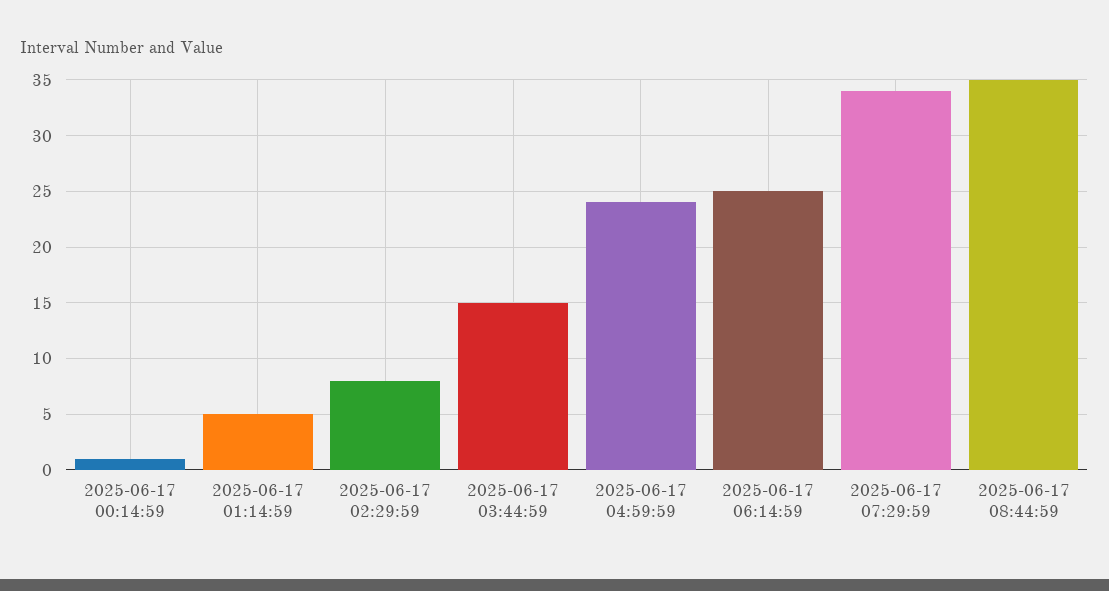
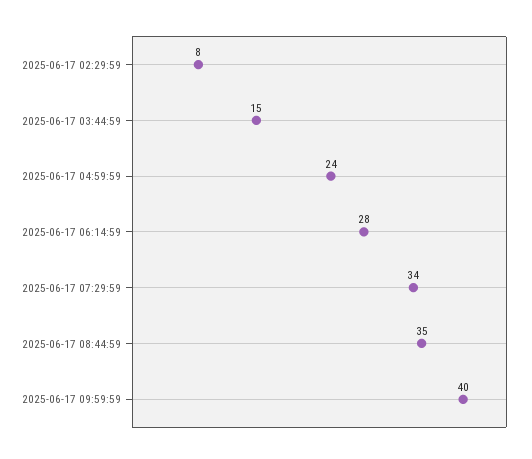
2025-06-17 00:14:59: 1 -> none
2025-06-17 01:14:59: 5 -> none
2025-06-17 06:14:59: 25 -> 28
2025-06-17 09:59:59: none -> 40

